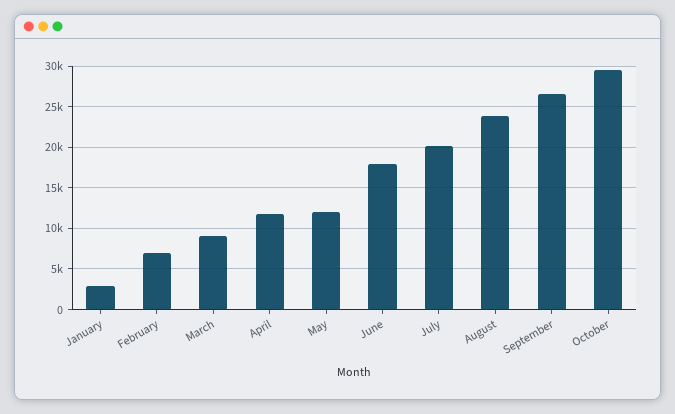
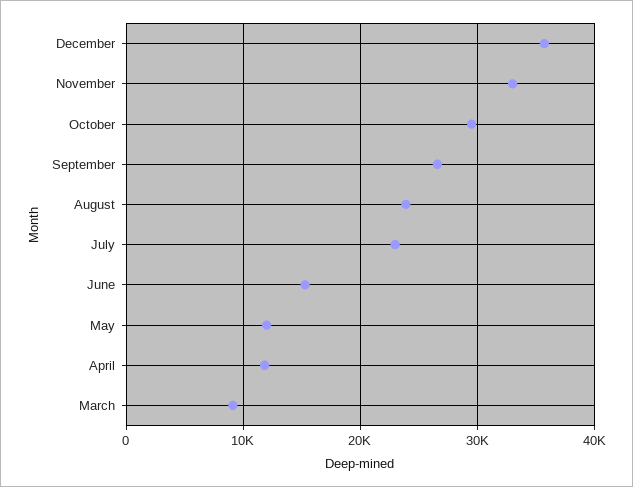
January: 3000 -> none
February: 7000 -> none
June: 18000 -> 15000
July: 20000 -> 23000
December: none -> 36000
November: none -> 33000

